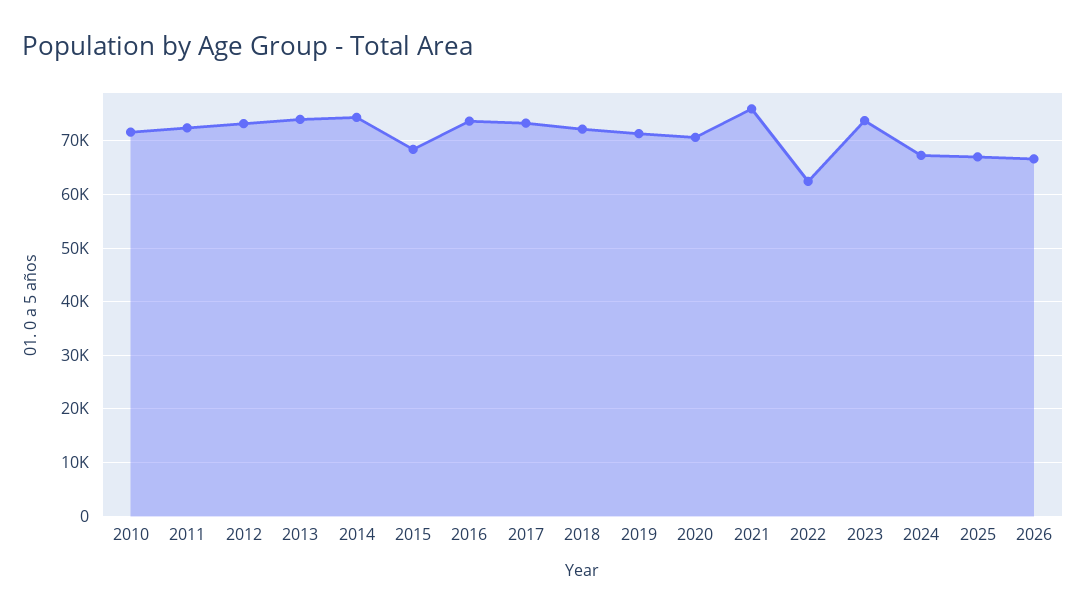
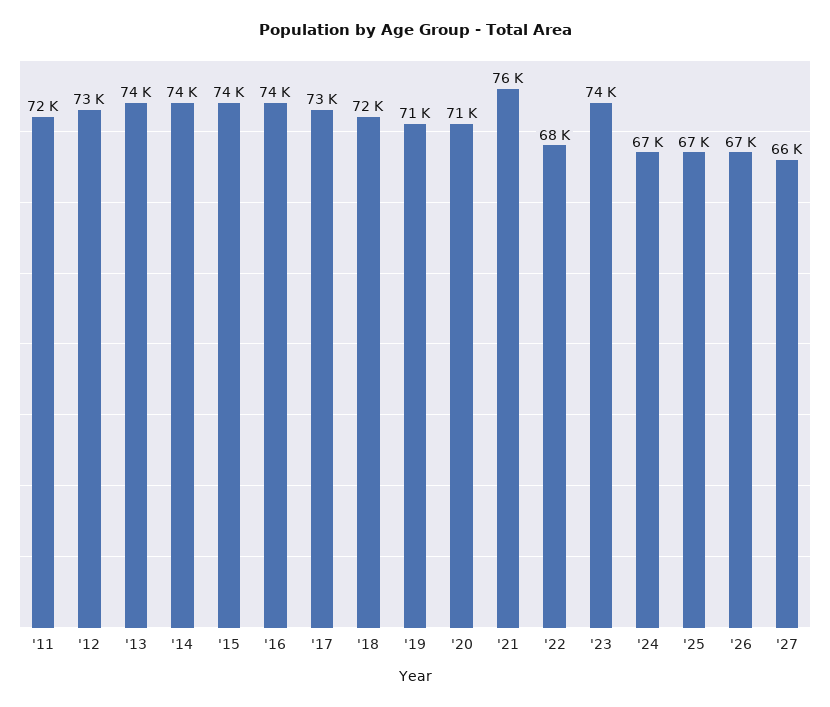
2010: 72000 -> none
2015: 68000 -> 74000
2022: 62000 -> 68000
'27: none -> 66000

